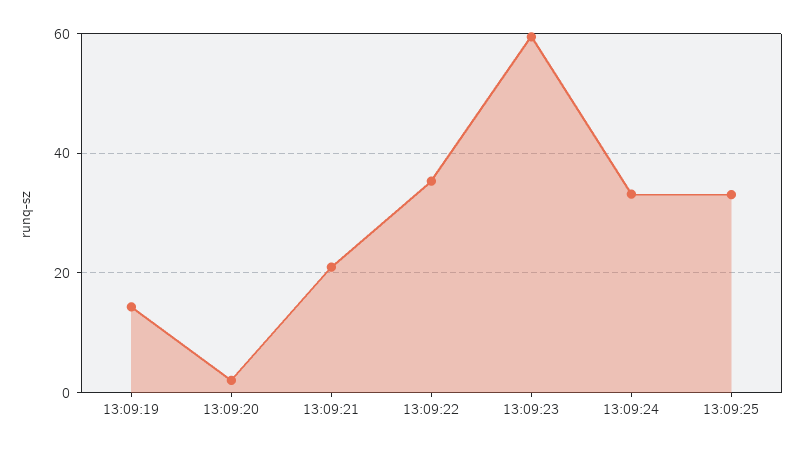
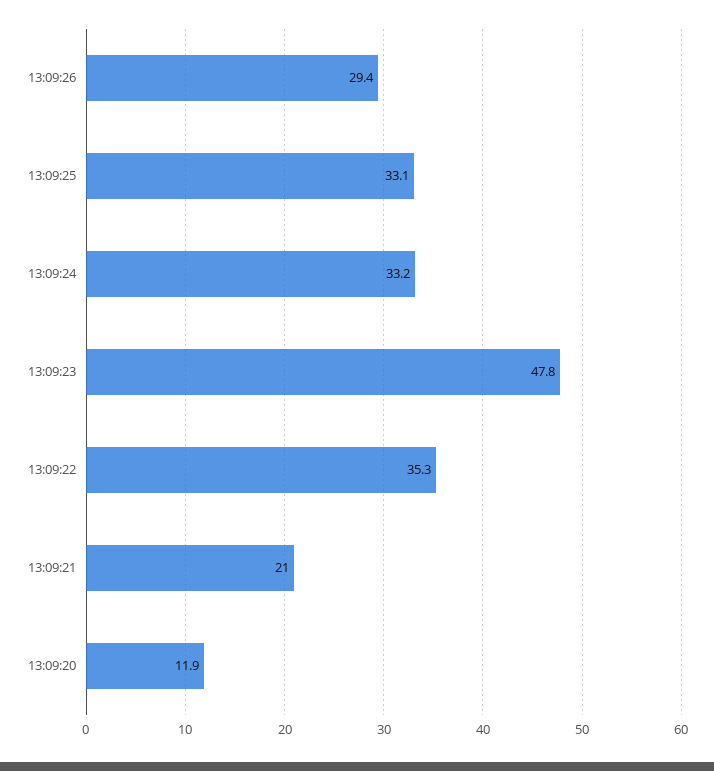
13:09:19: 14 -> none
13:09:20: 2 -> 11.9
13:09:23: 60 -> 47.8
13:09:26: none -> 29.4

